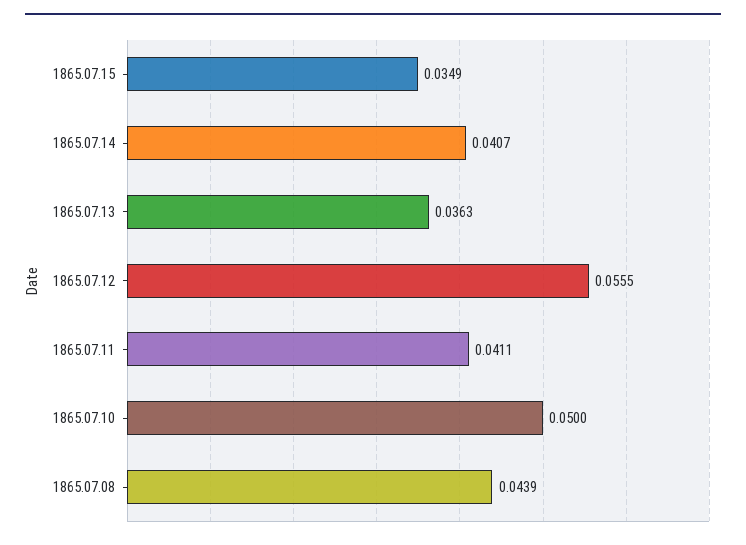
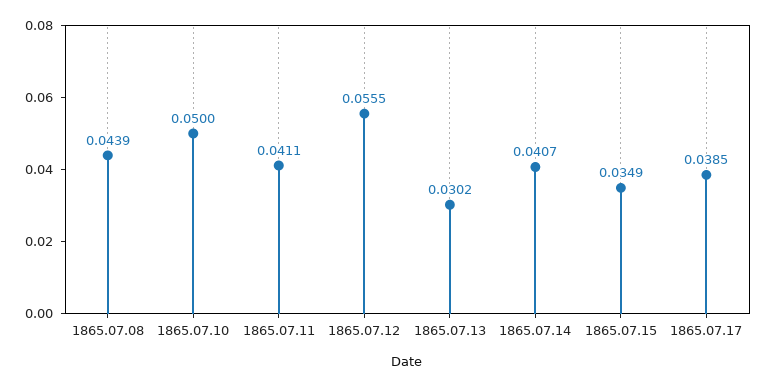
1865.07.13: 0.0363 -> 0.0302
1865.07.17: none -> 0.0385

